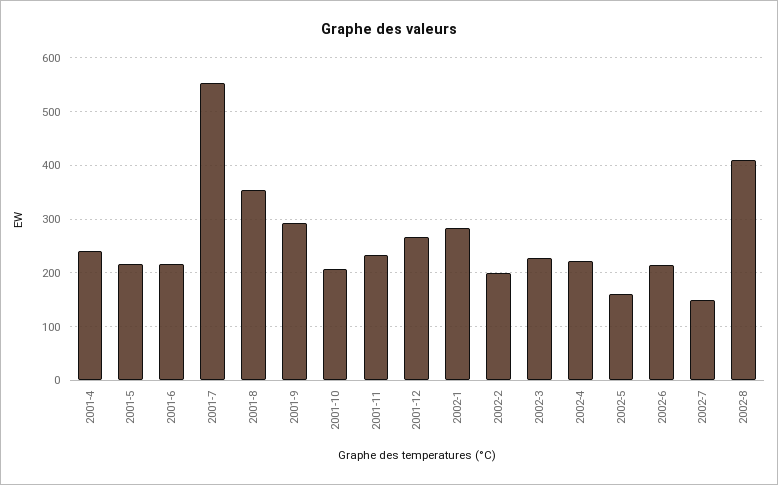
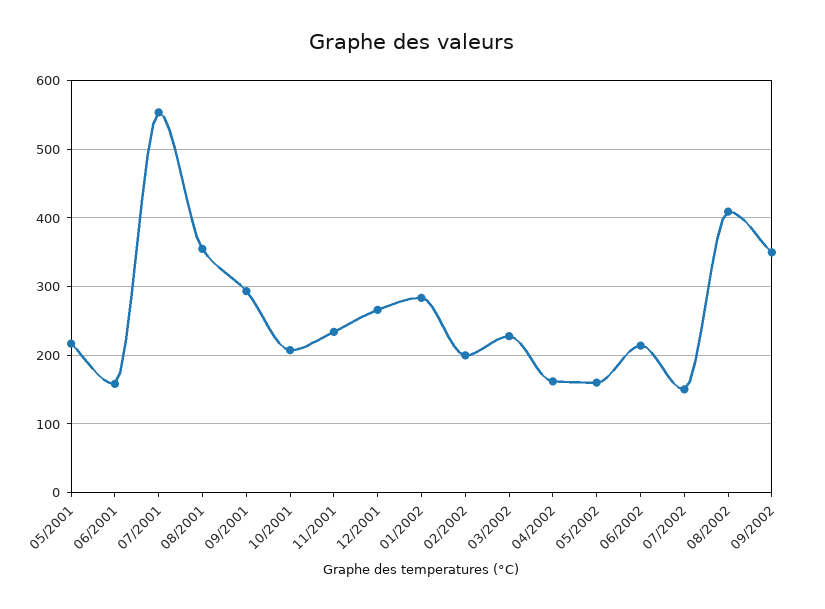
2001-4: 240 -> none
2001-6: 220 -> 160
2002-4: 220 -> 160
09/2002: none -> 350

